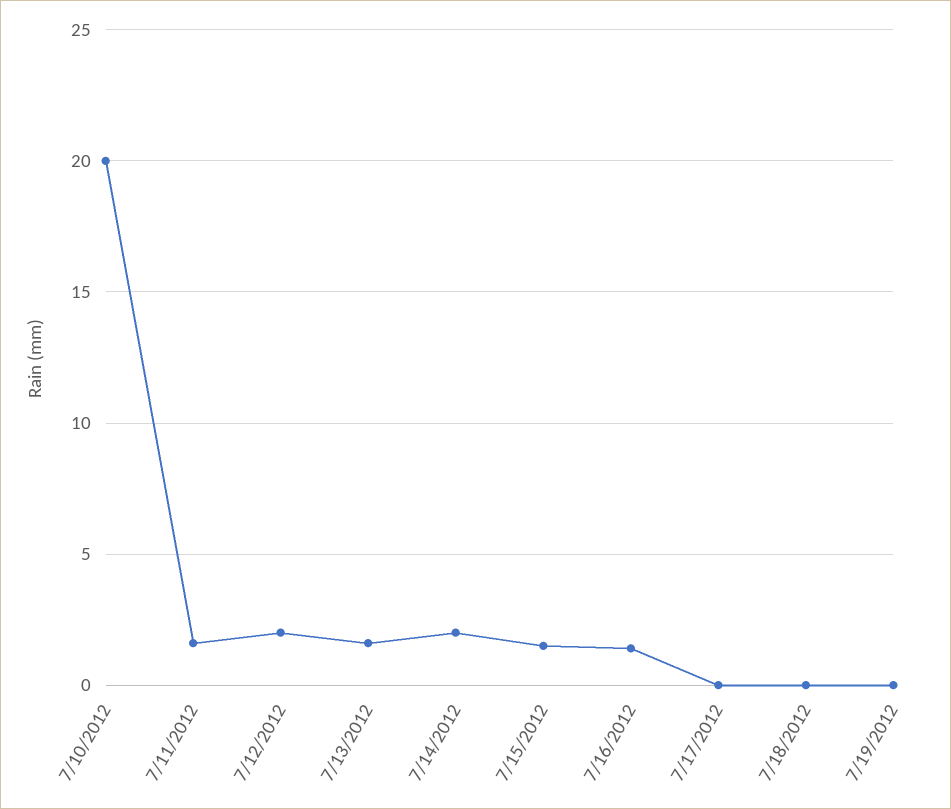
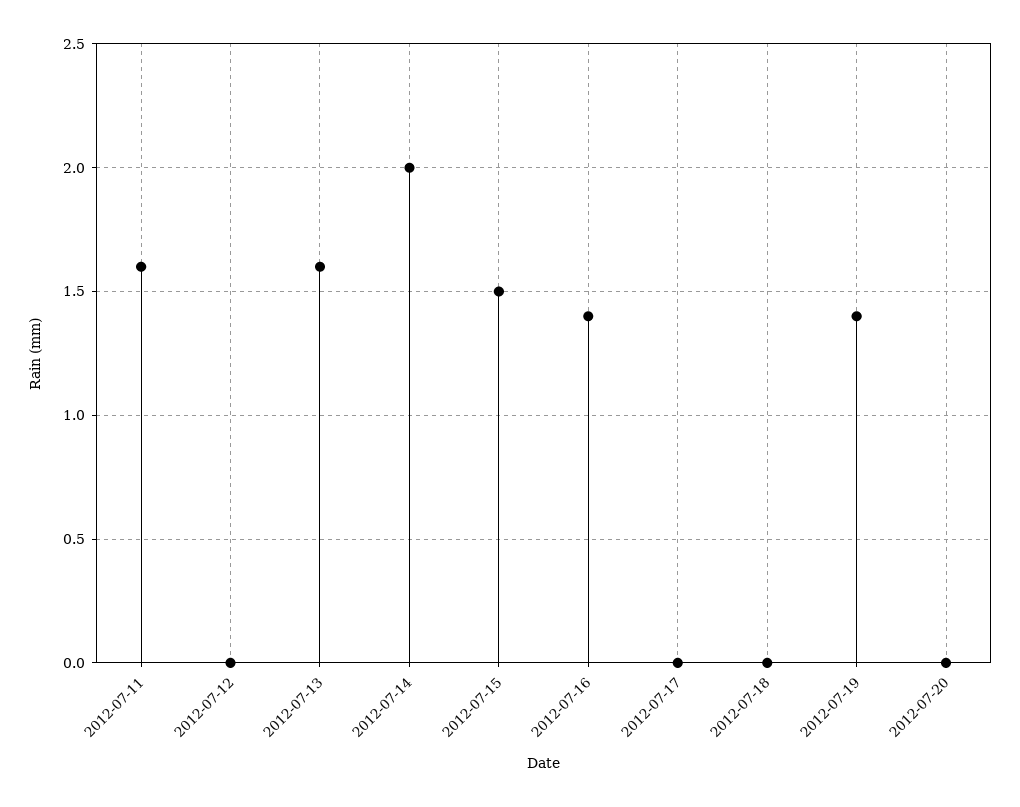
7/10/2012: 20 -> none
7/12/2012: 2 -> 0
7/19/2012: 0 -> 1.4
2012-07-20: none -> 0

